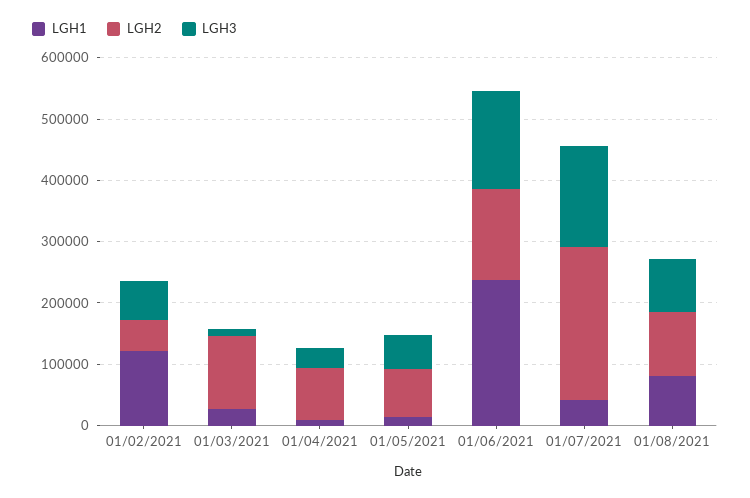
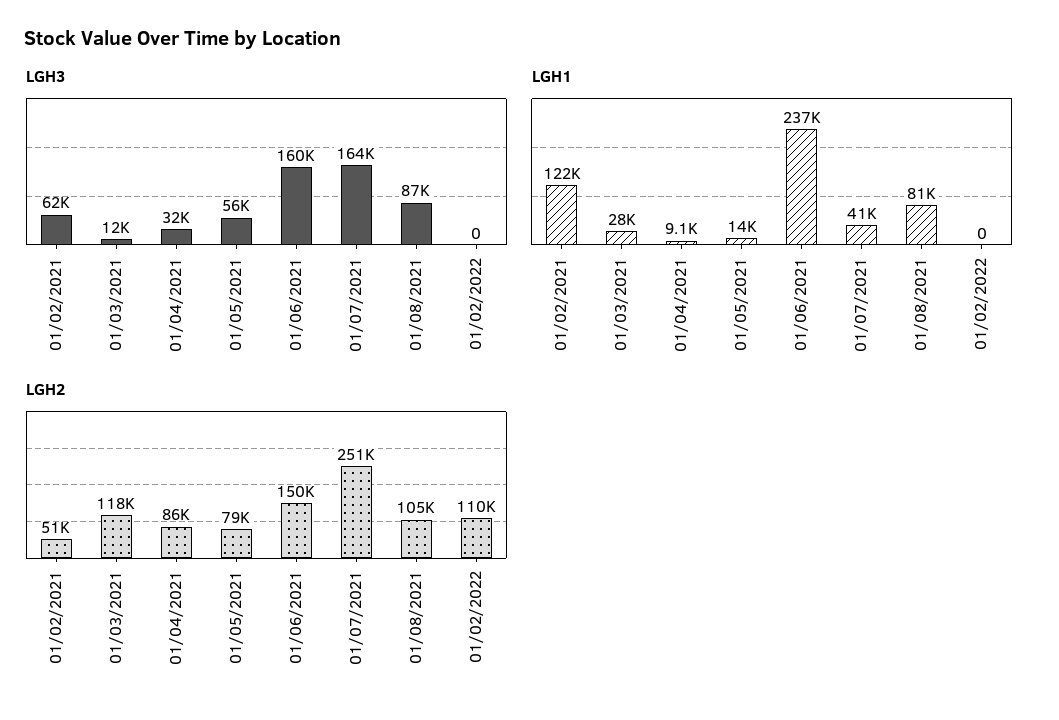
LGH3, 01/02/2022: none -> 0
LGH1, 01/02/2022: none -> 0
LGH2, 01/02/2022: none -> 110000

